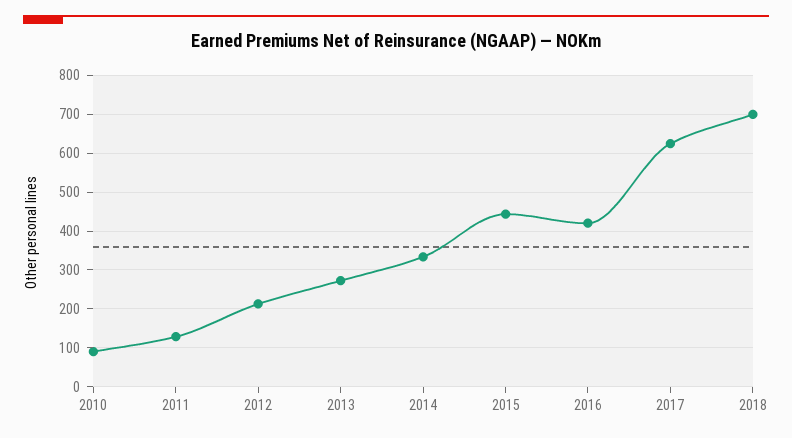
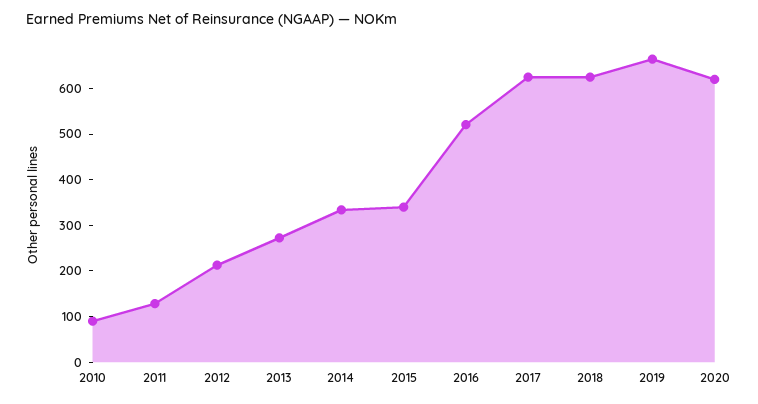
2015: 440 -> 340
2016: 420 -> 520
2018: 700 -> 620
2019: none -> 660
2020: none -> 620

